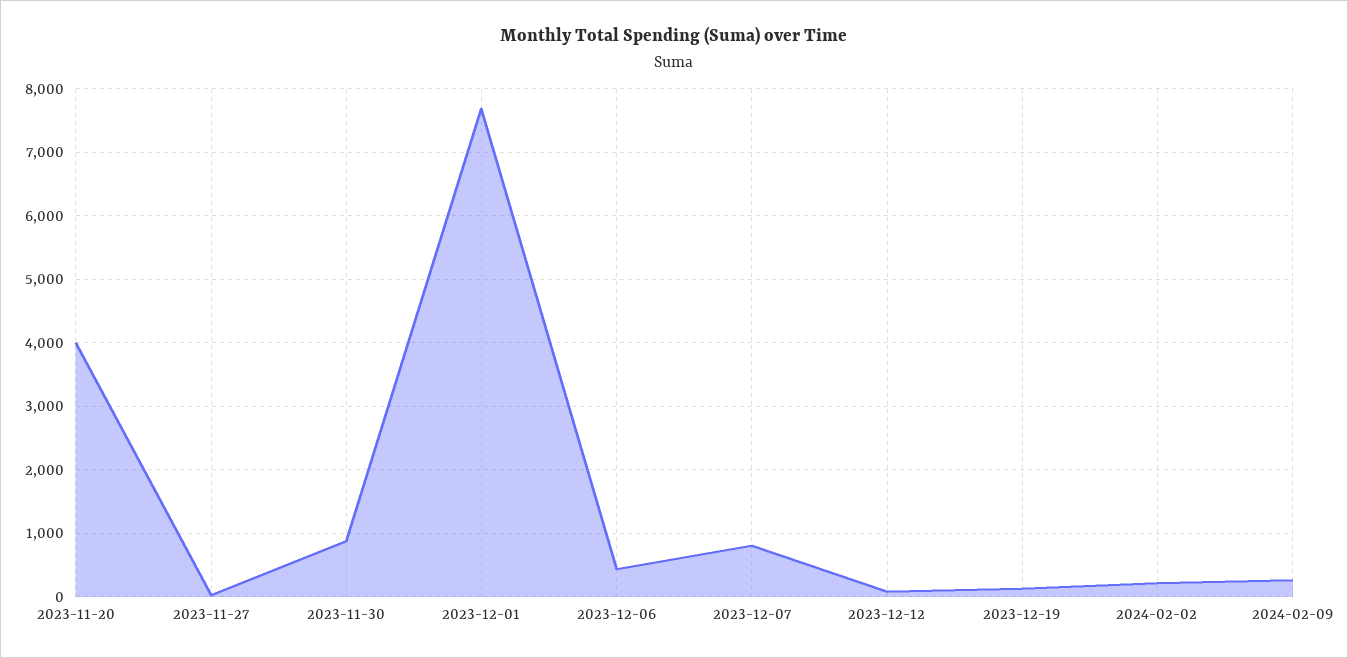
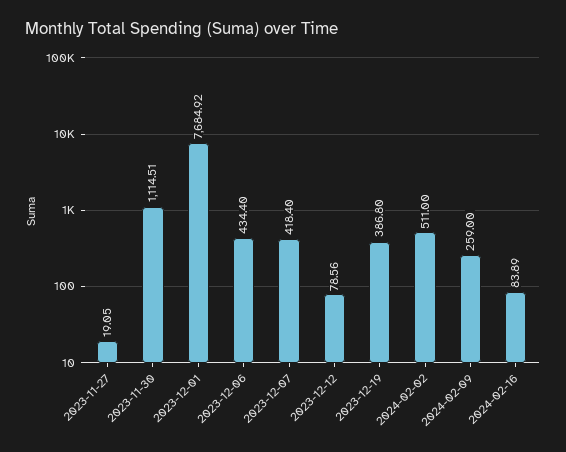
2023-11-20: 4000 -> none
2023-11-30: 900 -> 1114.51
2023-12-07: 800 -> 418.4
2023-12-19: 100 -> 386.8
2024-02-02: 200 -> 511
2024-02-16: none -> 83.89

